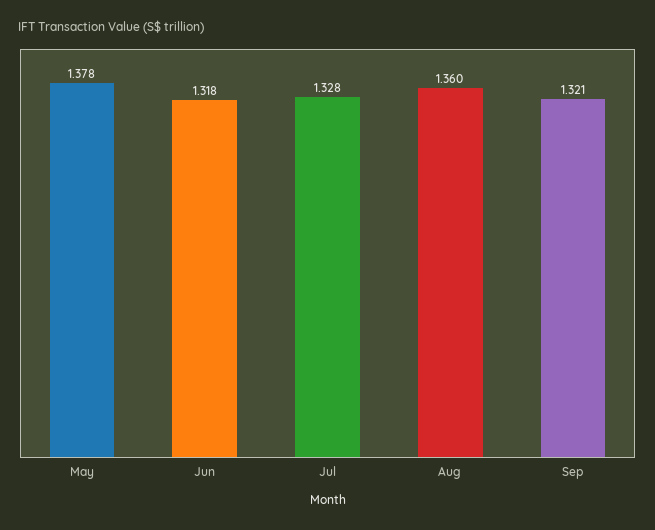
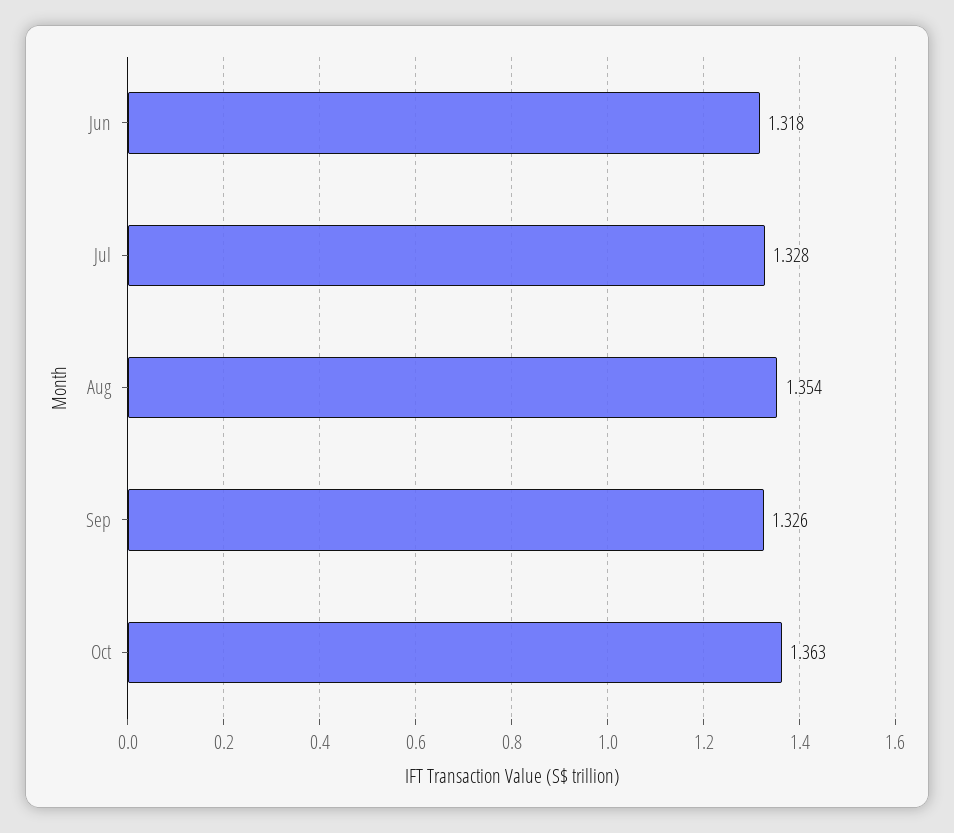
May: 1.378 -> none
Aug: 1.36 -> 1.354
Sep: 1.321 -> 1.326
Oct: none -> 1.363

